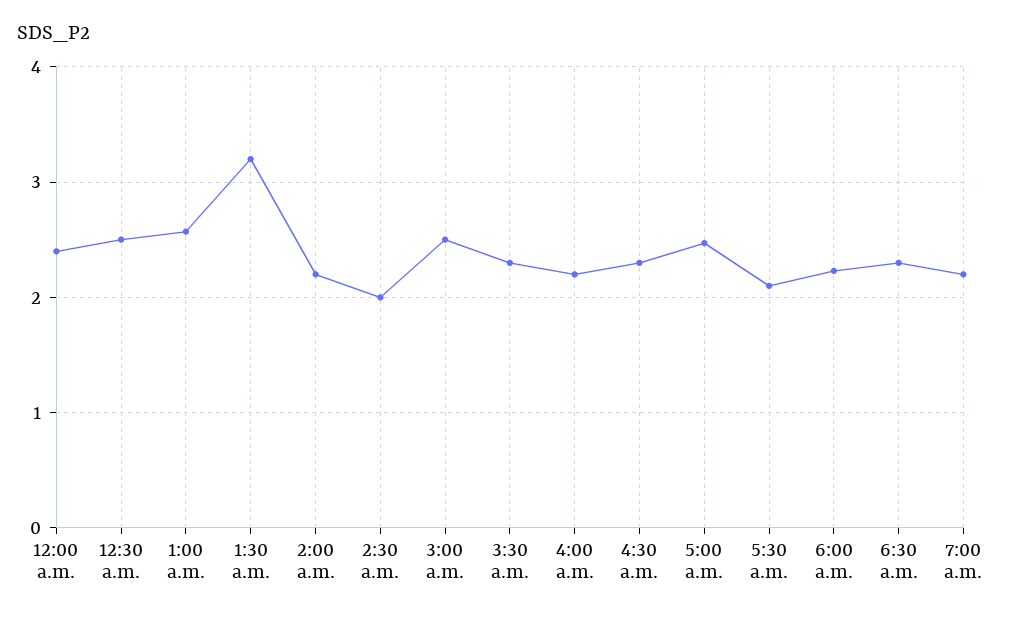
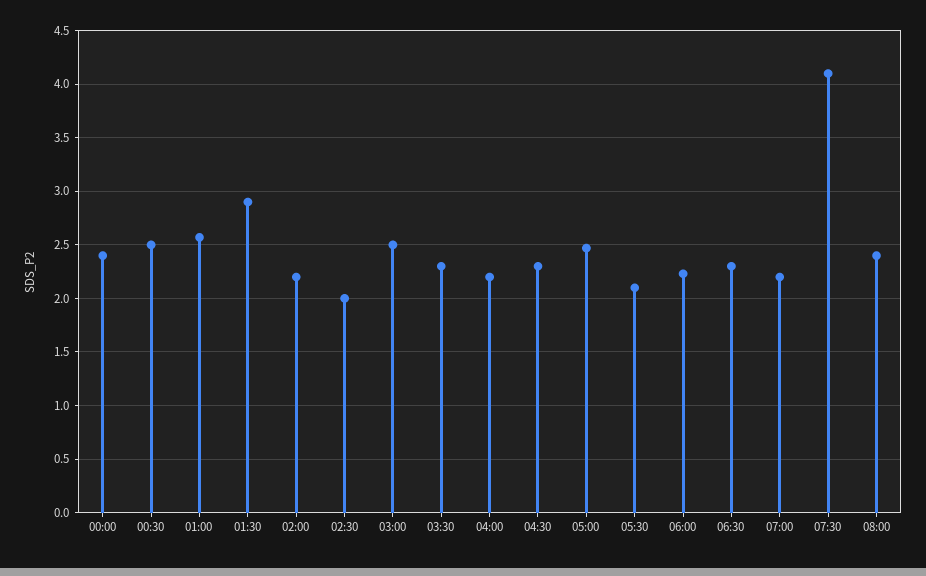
1:30 a.m.: 3.2 -> 2.9
07:30: none -> 4.1
08:00: none -> 2.4

